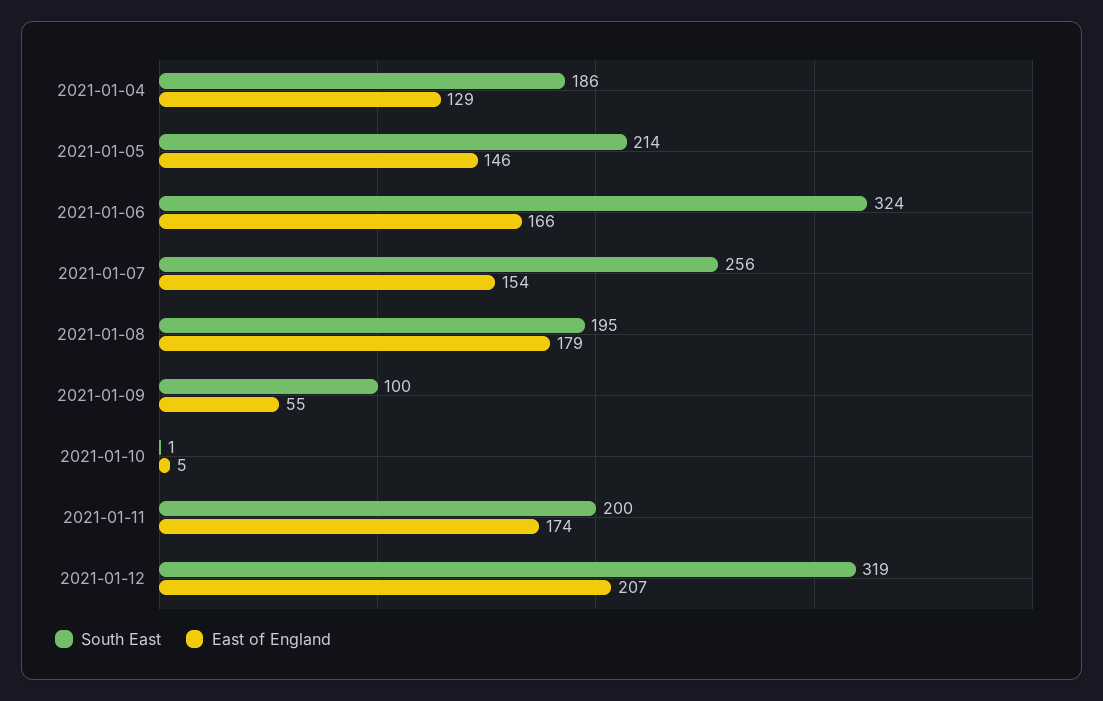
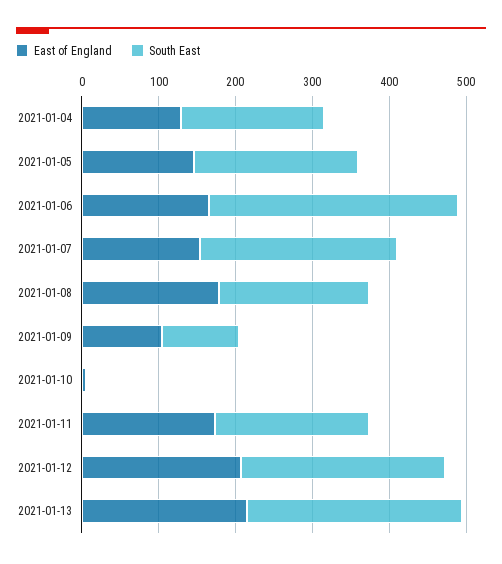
East of England, 2021-01-09: 55 -> 100
South East, 2021-01-12: 319 -> 260
East of England, 2021-01-13: none -> 220
South East, 2021-01-13: none -> 280

